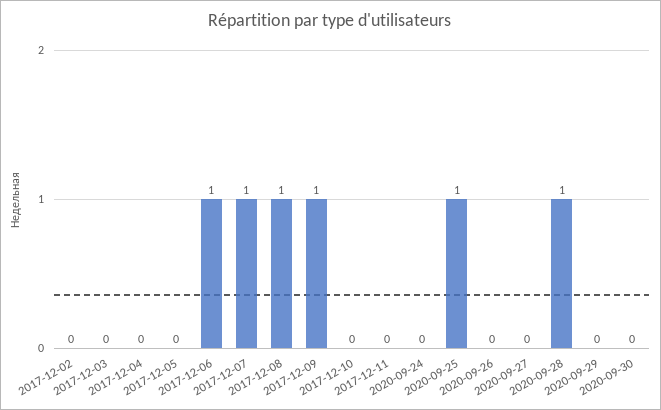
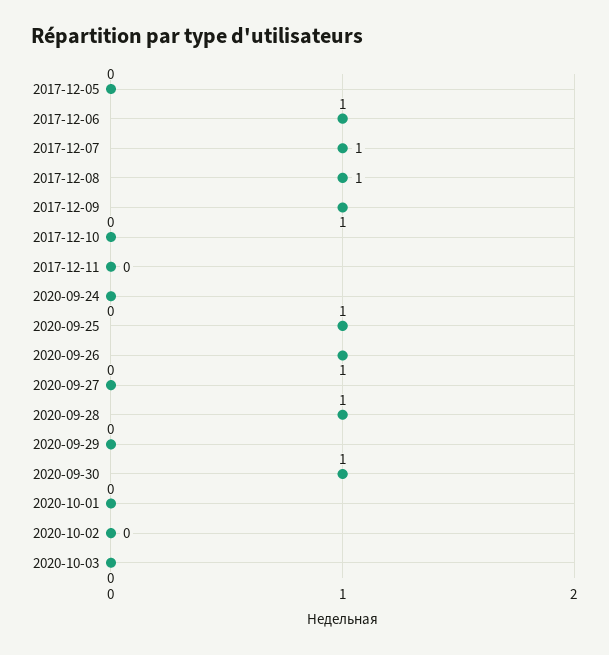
2017-12-02: 0 -> none
2017-12-03: 0 -> none
2017-12-04: 0 -> none
2020-09-26: 0 -> 1
2020-09-30: 0 -> 1
2020-10-01: none -> 0
2020-10-02: none -> 0
2020-10-03: none -> 0

